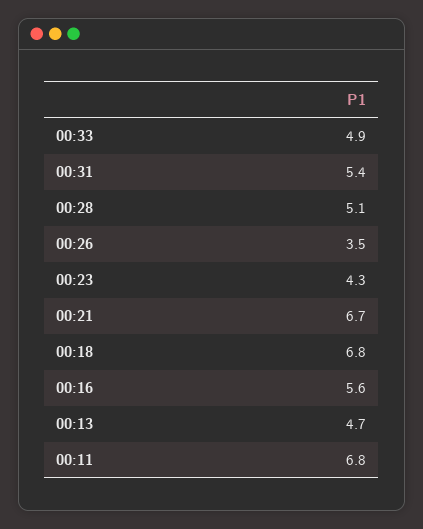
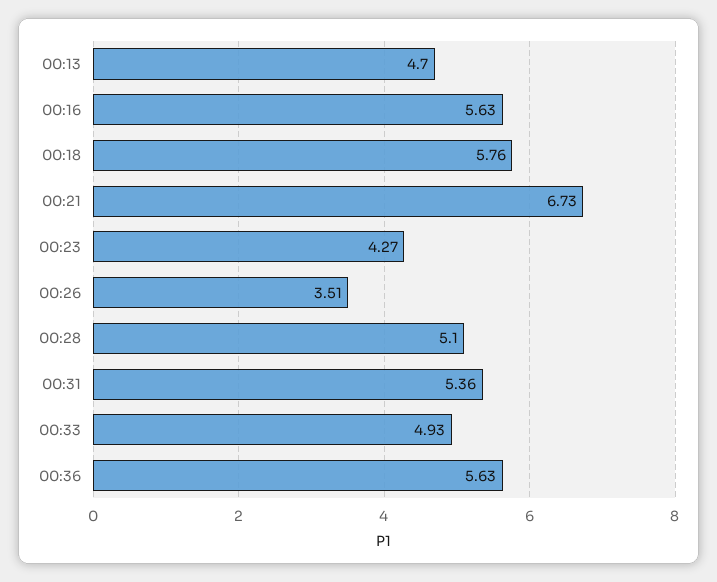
00:18: 6.8 -> 5.76
00:11: 6.8 -> none
00:36: none -> 5.63

